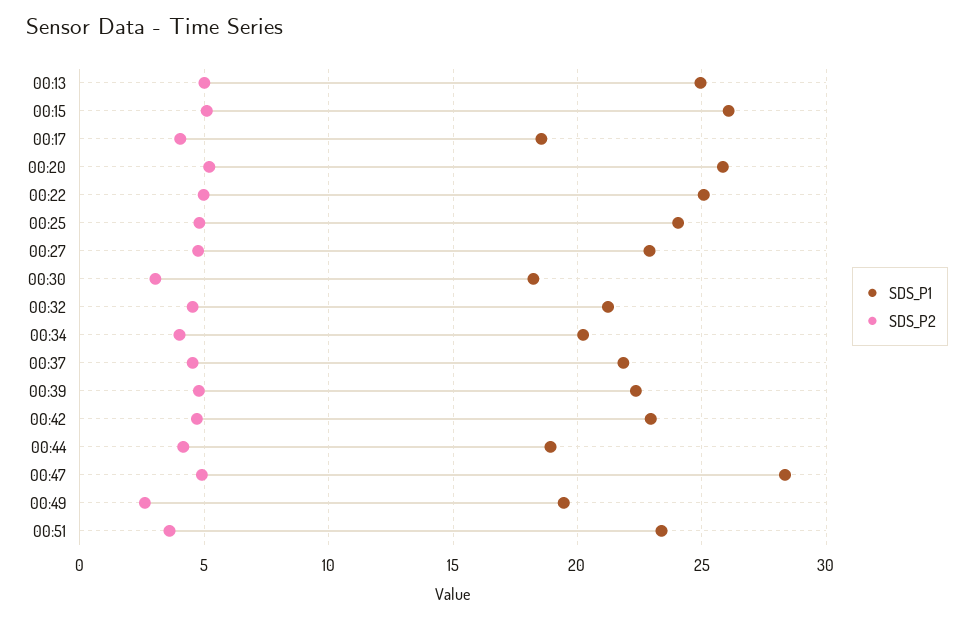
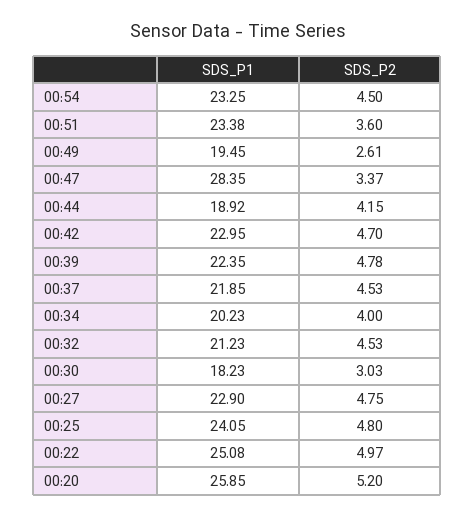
SDS_P1, 00:13: 25 -> none
SDS_P2, 00:13: 5 -> none
SDS_P1, 00:15: 26 -> none
SDS_P2, 00:15: 5 -> none
SDS_P1, 00:17: 18.5 -> none
SDS_P2, 00:17: 4 -> none
SDS_P2, 00:47: 5 -> 3.37
SDS_P1, 00:54: none -> 23.25
SDS_P2, 00:54: none -> 4.5

